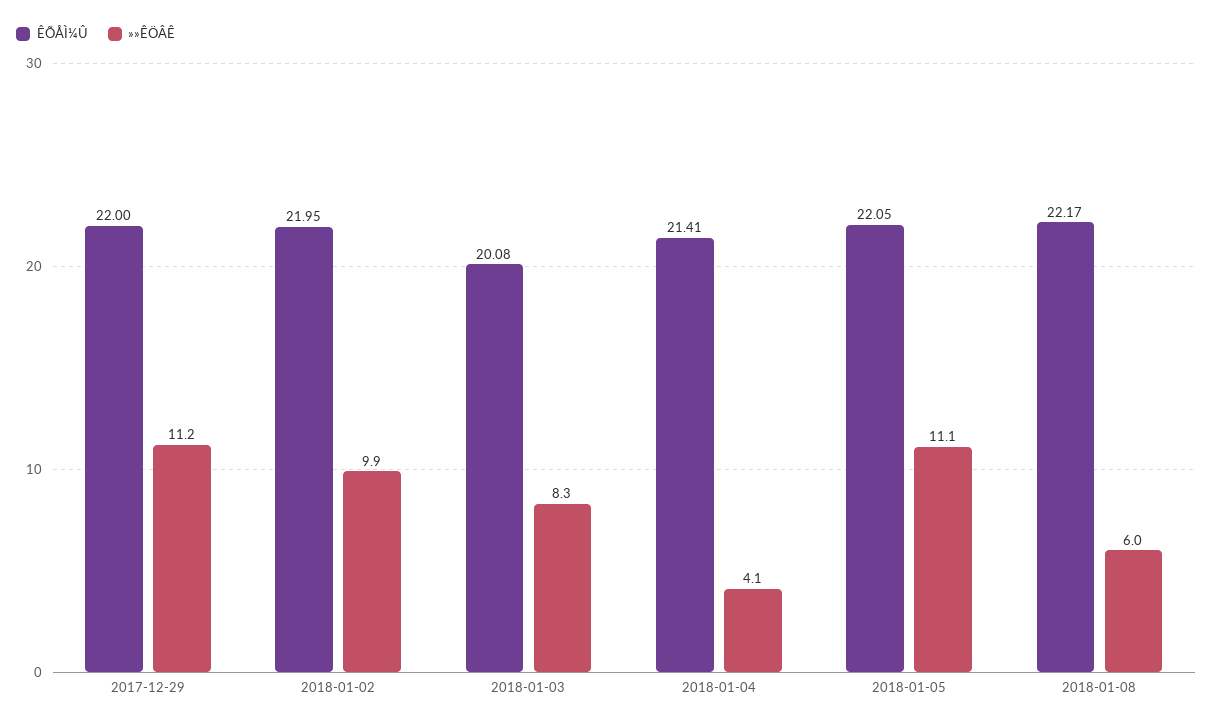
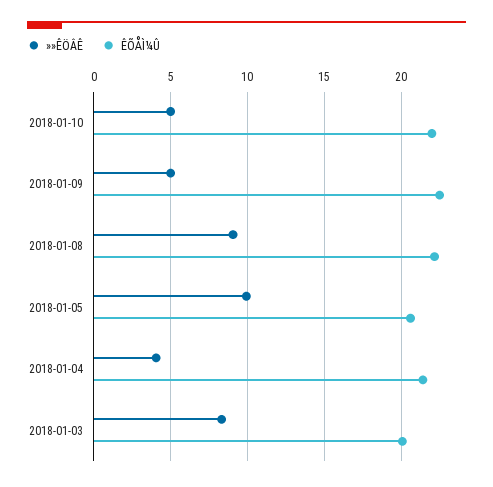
ÊÕÅÌ¼Û, 2017-12-29: 22 -> none
»»ÊÖÂÊ, 2017-12-29: 11.2 -> none
ÊÕÅÌ¼Û, 2018-01-02: 21.95 -> none
»»ÊÖÂÊ, 2018-01-02: 9.9 -> none
ÊÕÅÌ¼Û, 2018-01-05: 22.05 -> 20.5
»»ÊÖÂÊ, 2018-01-05: 11.1 -> 10
»»ÊÖÂÊ, 2018-01-08: 6 -> 9
»»ÊÖÂÊ, 2018-01-10: none -> 5
ÊÕÅÌ¼Û, 2018-01-10: none -> 22
»»ÊÖÂÊ, 2018-01-09: none -> 5
ÊÕÅÌ¼Û, 2018-01-09: none -> 22.5

